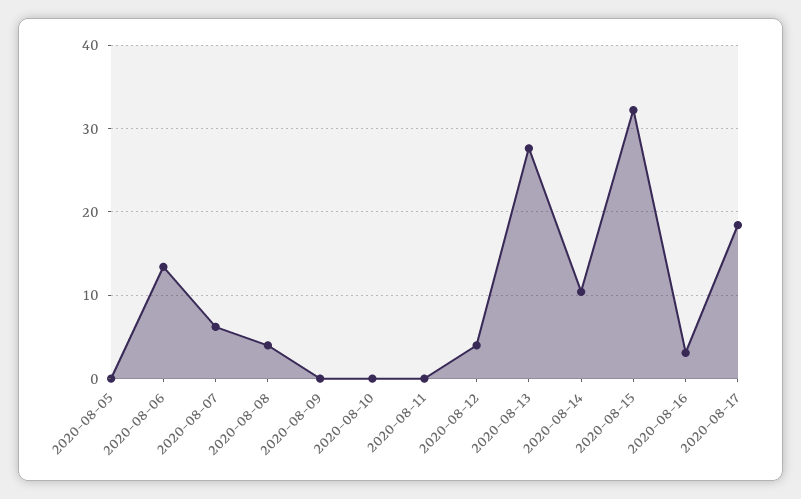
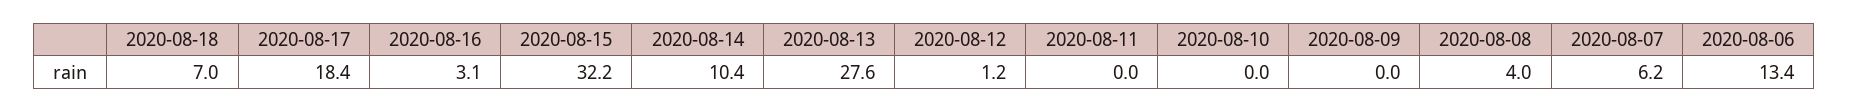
2020-08-05: 0 -> none
2020-08-12: 4 -> 1.2
2020-08-18: none -> 7

